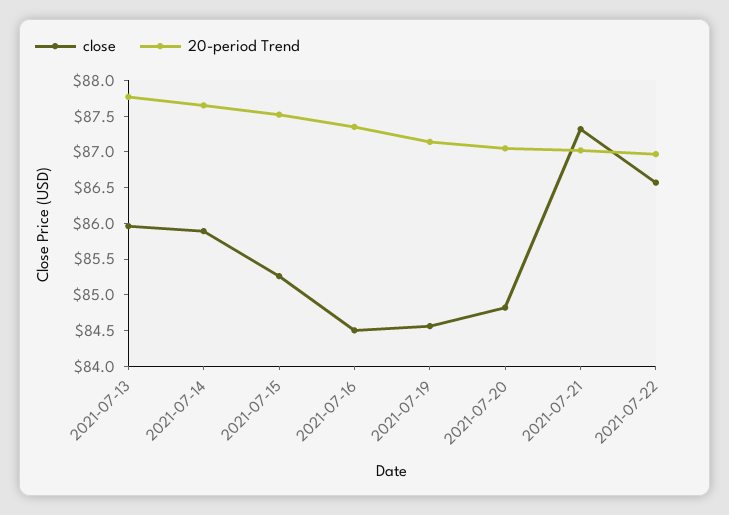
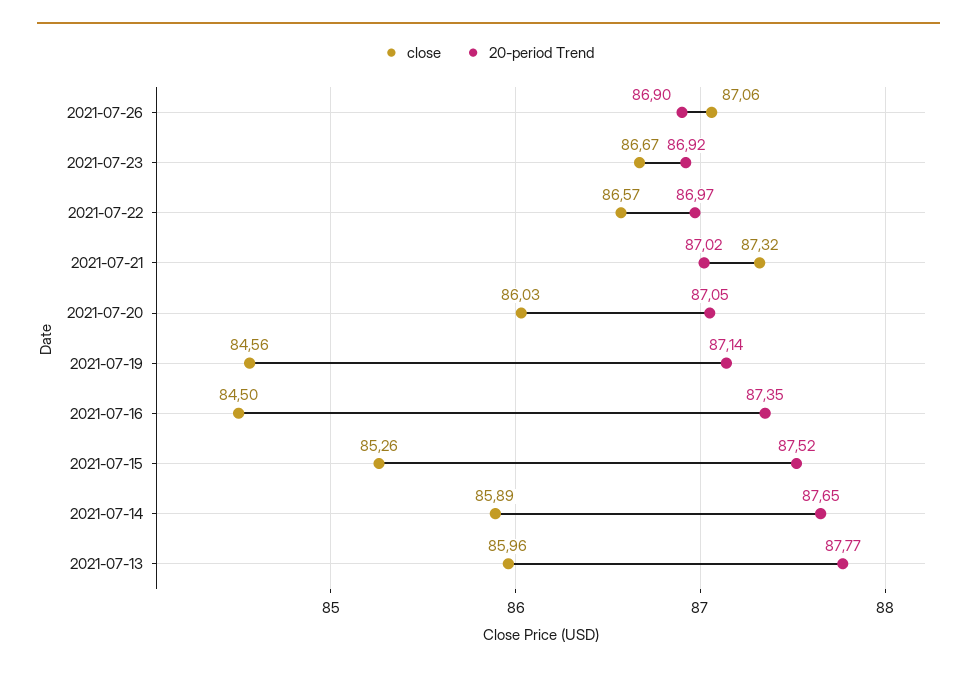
close, 2021-07-20: 84.75 -> 86.03
close, 2021-07-26: none -> 87.06
20-period Trend, 2021-07-26: none -> 86.9
close, 2021-07-23: none -> 86.67
20-period Trend, 2021-07-23: none -> 86.92

